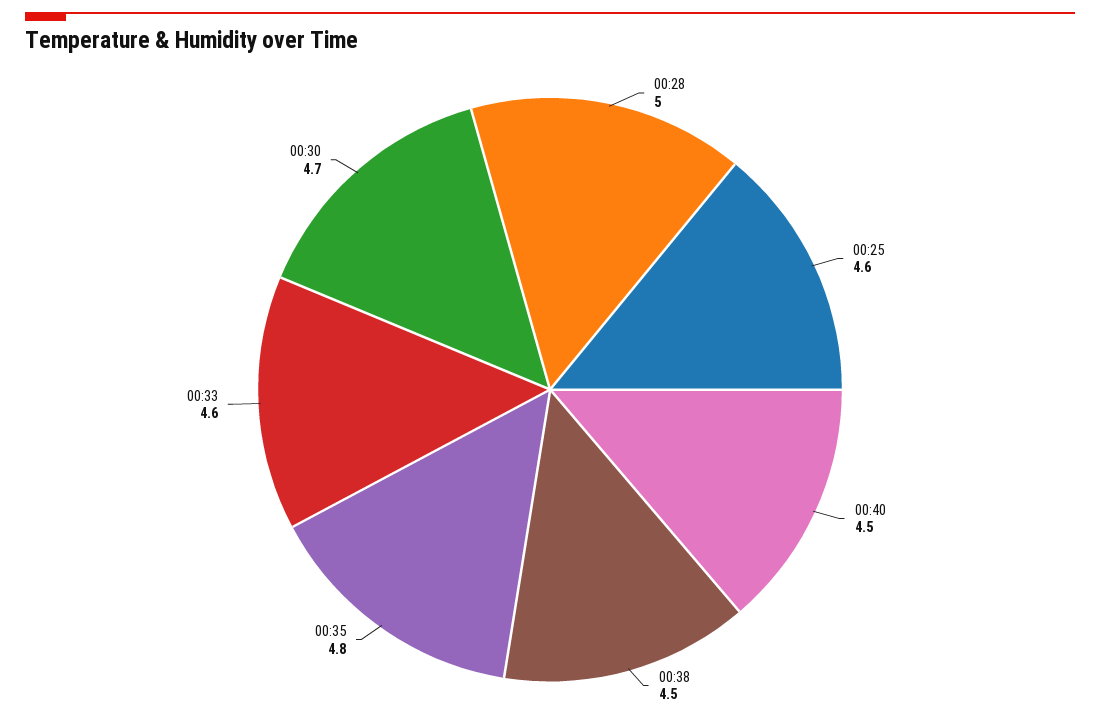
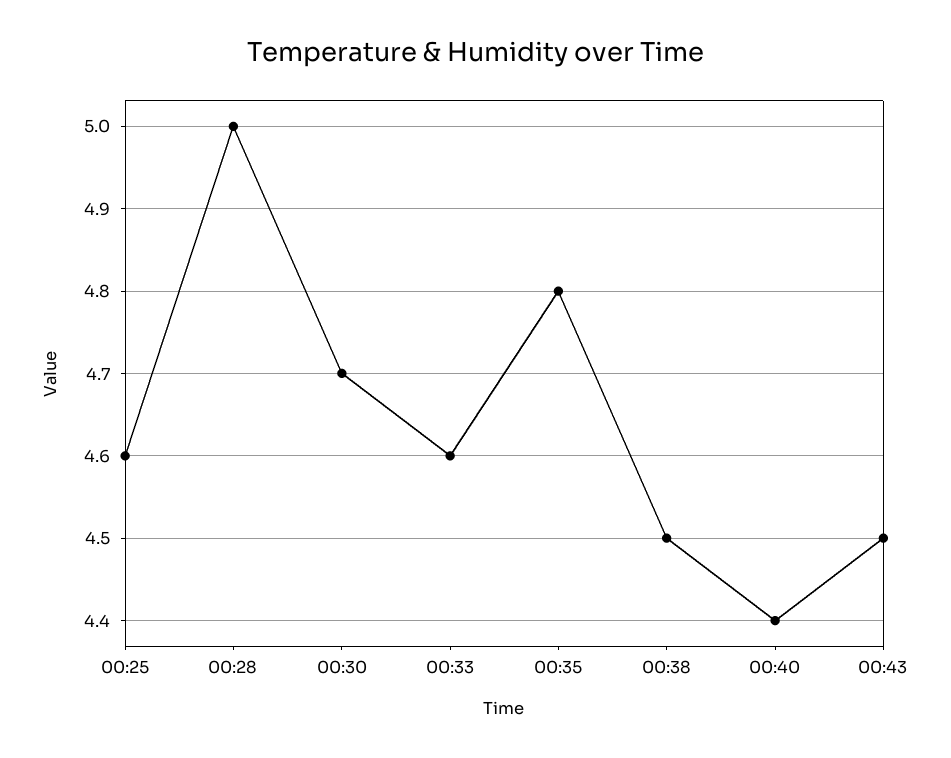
00:40: 4.5 -> 4.4
00:43: none -> 4.5

